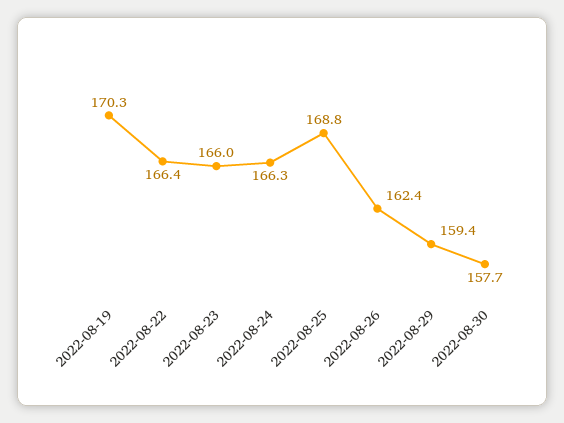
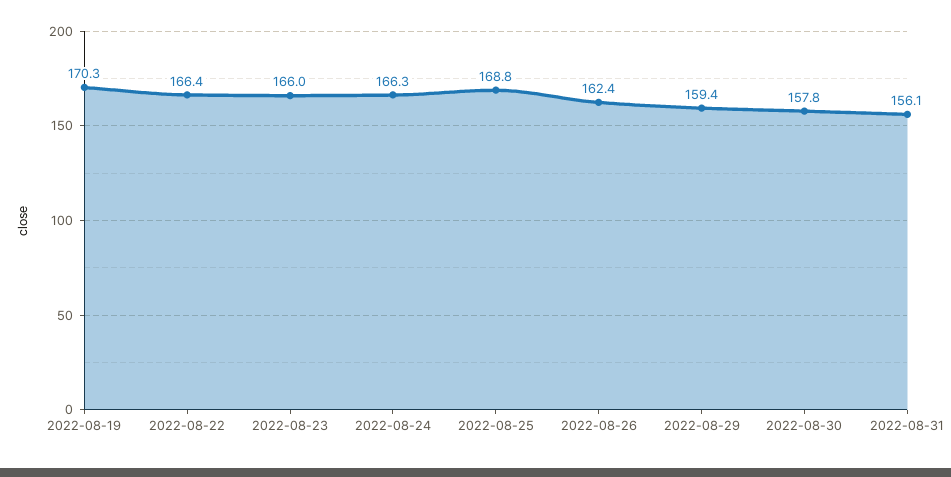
2022-08-30: 157.7 -> 157.8
2022-08-31: none -> 156.1

